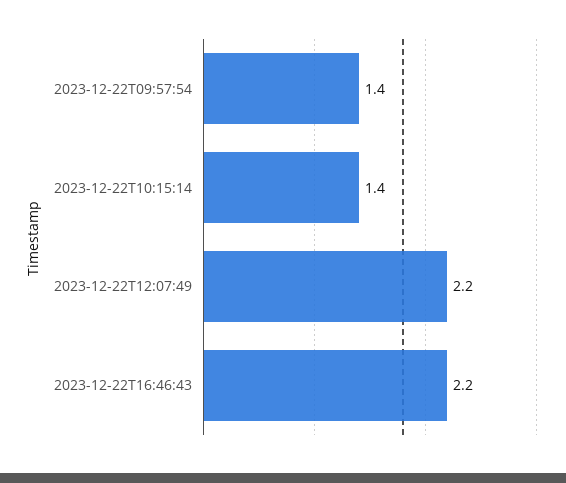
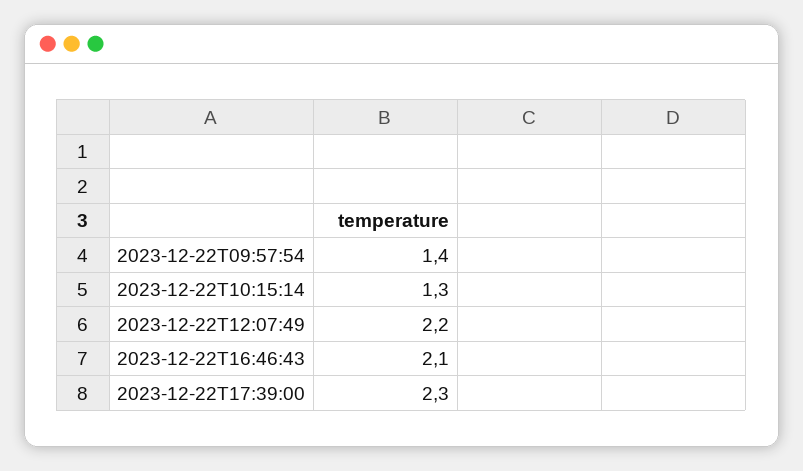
2023-12-22T10:15:14: 1.4 -> 1.3
2023-12-22T16:46:43: 2.2 -> 2.1
2023-12-22T17:39:00: none -> 2.3

